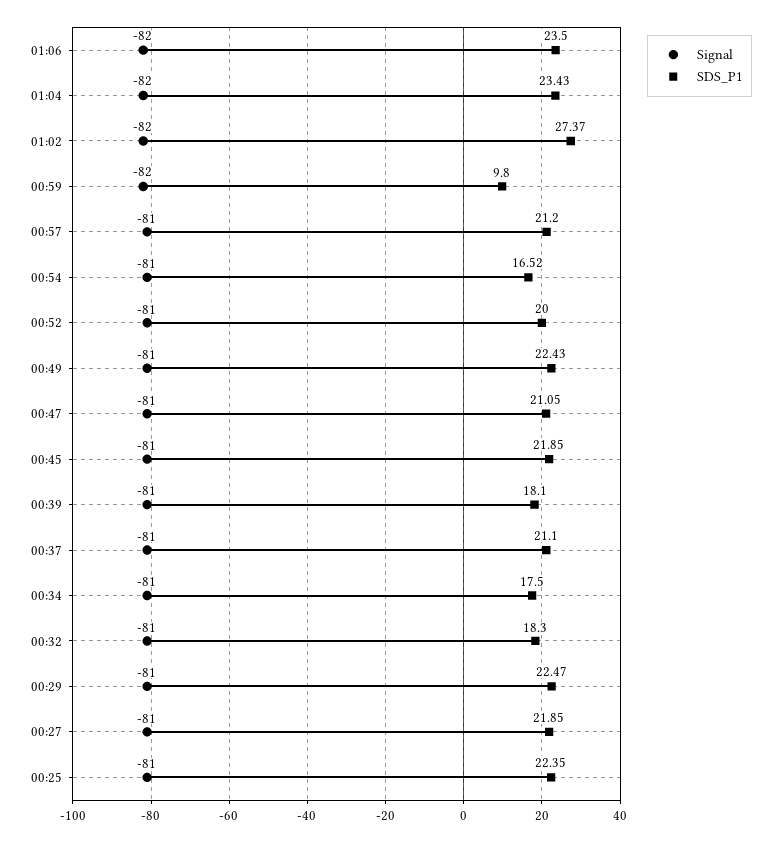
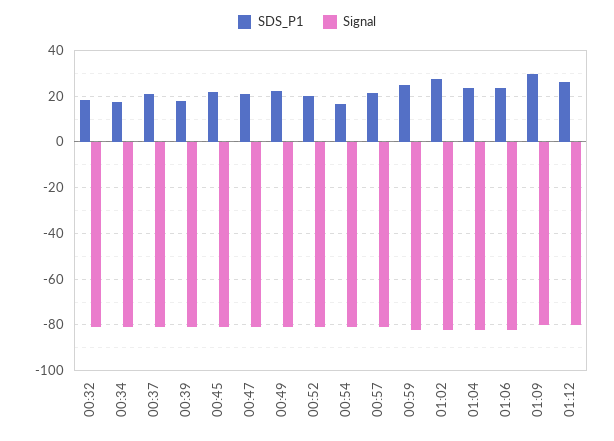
SDS_P1, 00:59: 9.8 -> 25
Signal, 00:29: -81 -> none
SDS_P1, 00:29: 22.47 -> none
Signal, 00:27: -81 -> none
SDS_P1, 00:27: 21.85 -> none
Signal, 00:25: -81 -> none
SDS_P1, 00:25: 22.35 -> none
SDS_P1, 01:09: none -> 30
Signal, 01:09: none -> -80
SDS_P1, 01:12: none -> 25
Signal, 01:12: none -> -80

